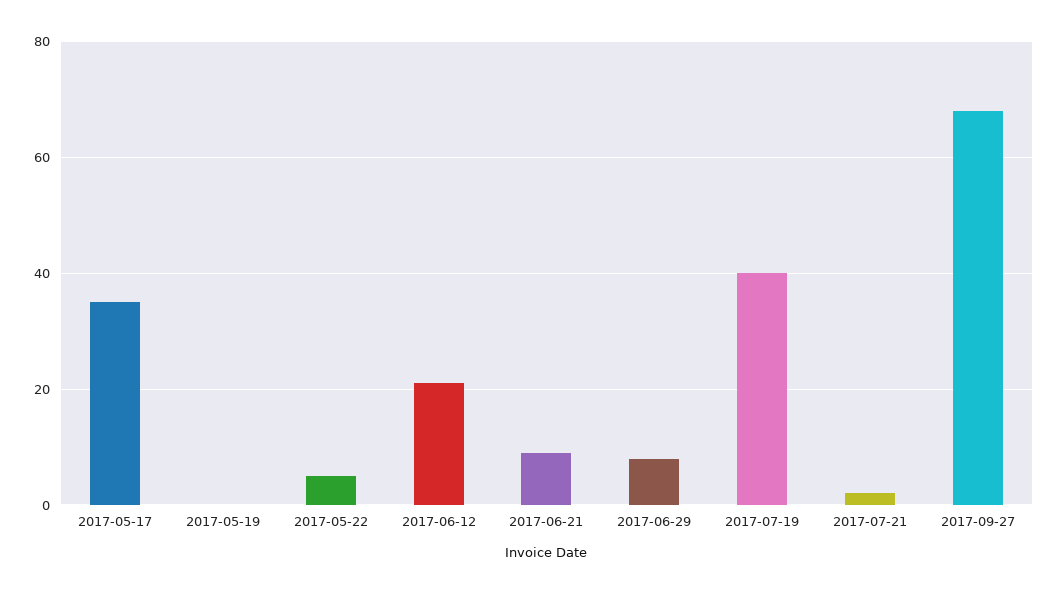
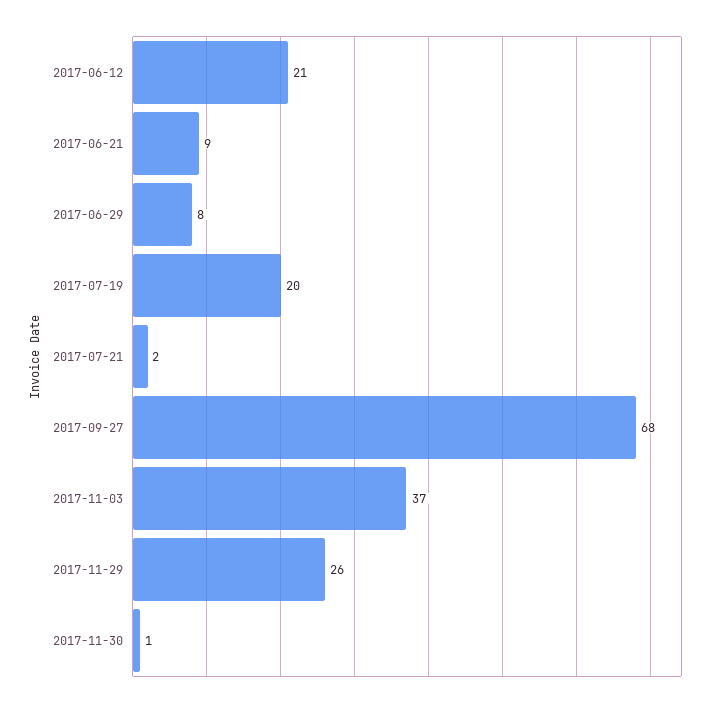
2017-05-17: 35 -> none
2017-05-19: 0 -> none
2017-05-22: 5 -> none
2017-07-19: 40 -> 20
2017-11-03: none -> 37
2017-11-29: none -> 26
2017-11-30: none -> 1

